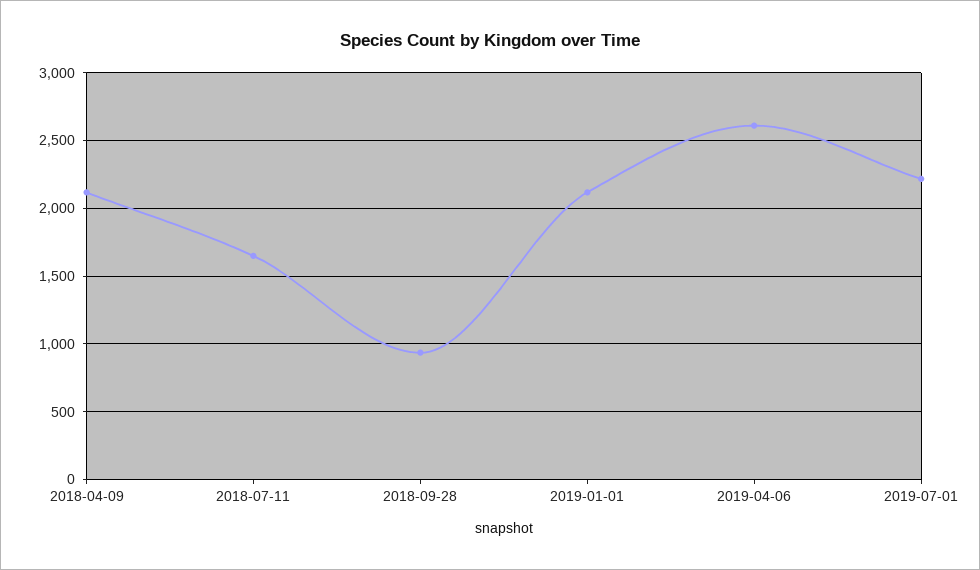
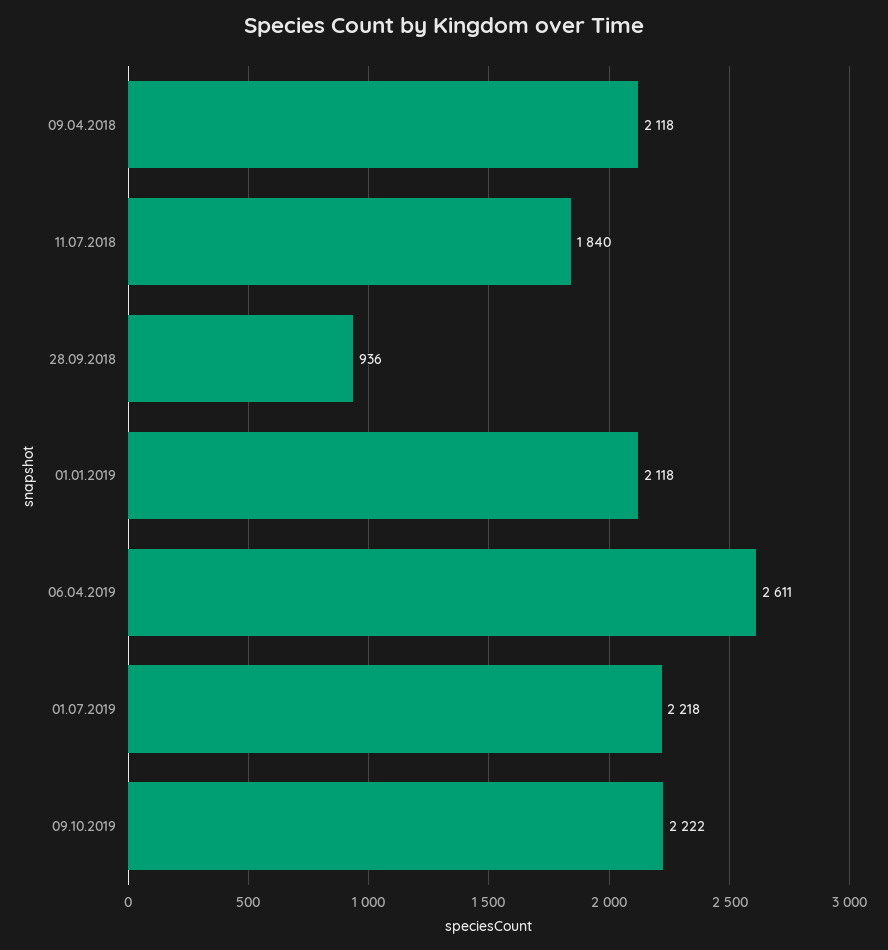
2018-07-11: 1650 -> 1840
09.10.2019: none -> 2222

